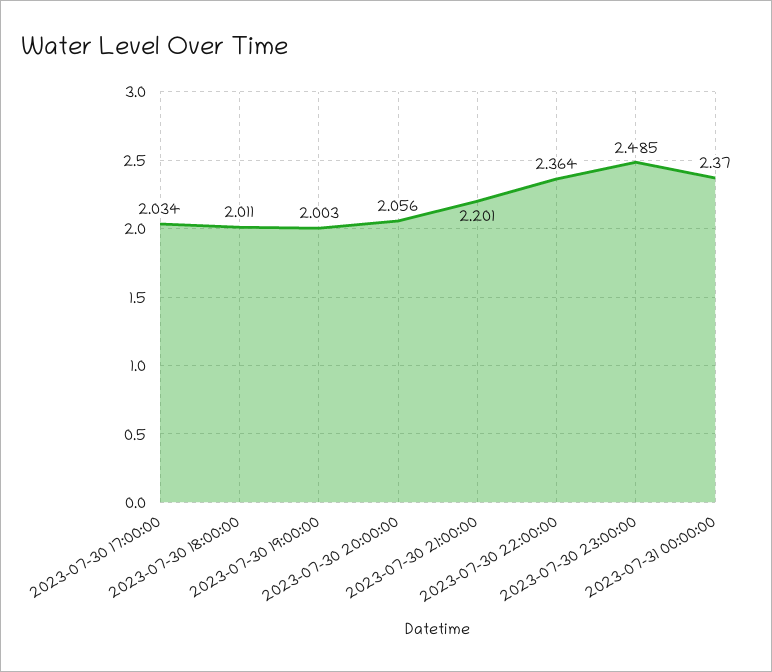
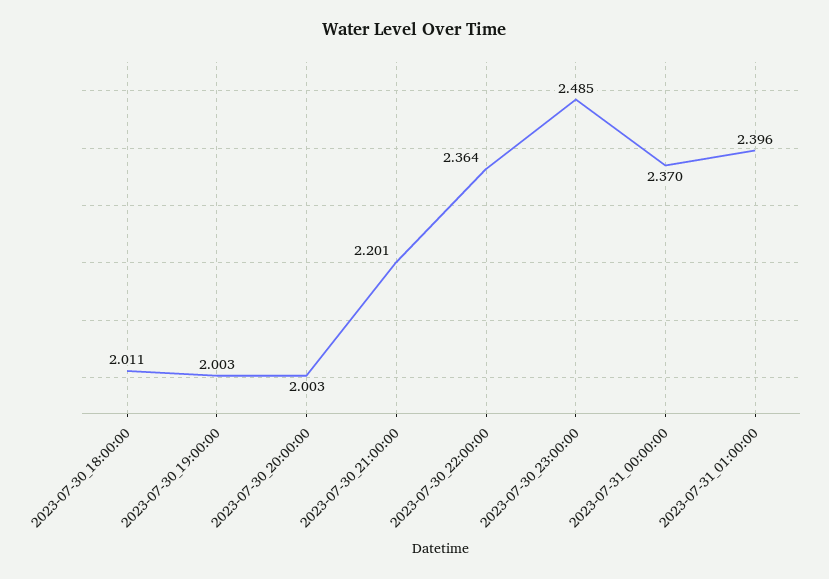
2023-07-30 17:00:00: 2.034 -> none
2023-07-30 20:00:00: 2.056 -> 2.003
2023-07-31_01:00:00: none -> 2.396

